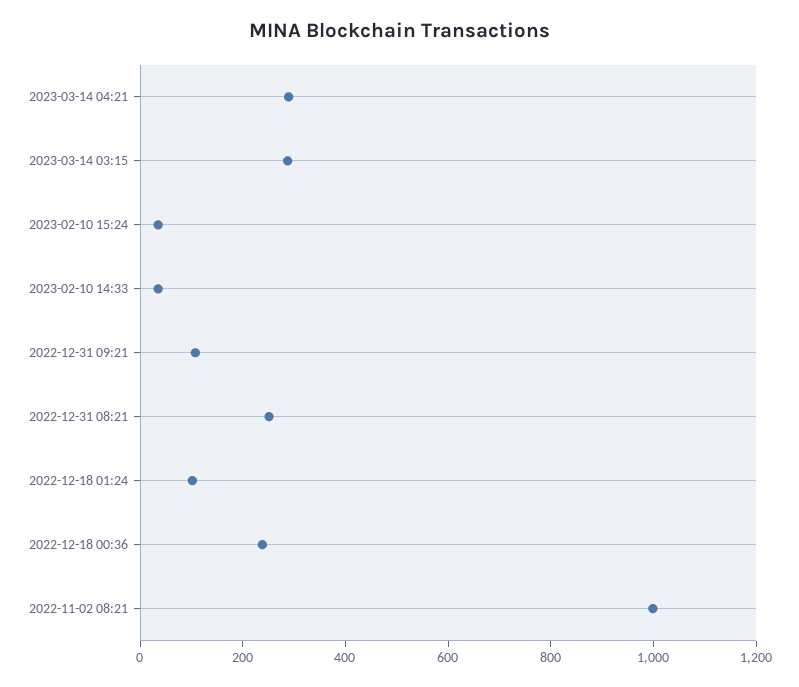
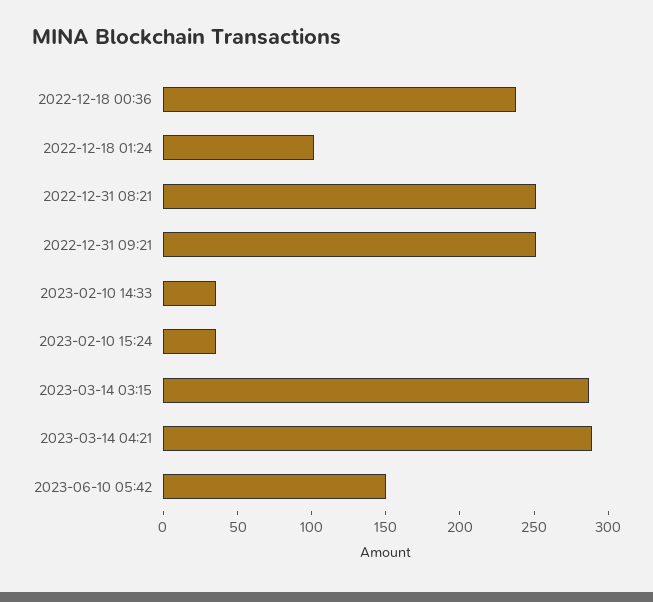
2022-12-31 09:21: 100 -> 250
2022-11-02 08:21: 1000 -> none
2023-06-10 05:42: none -> 150

